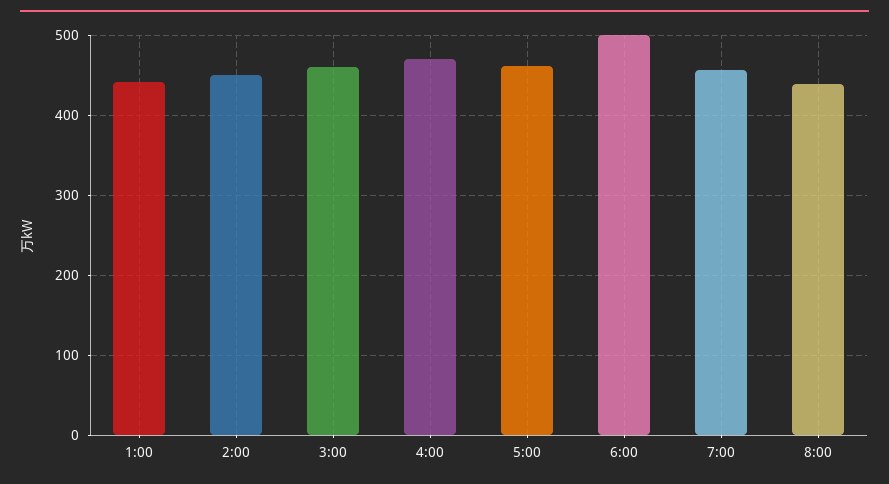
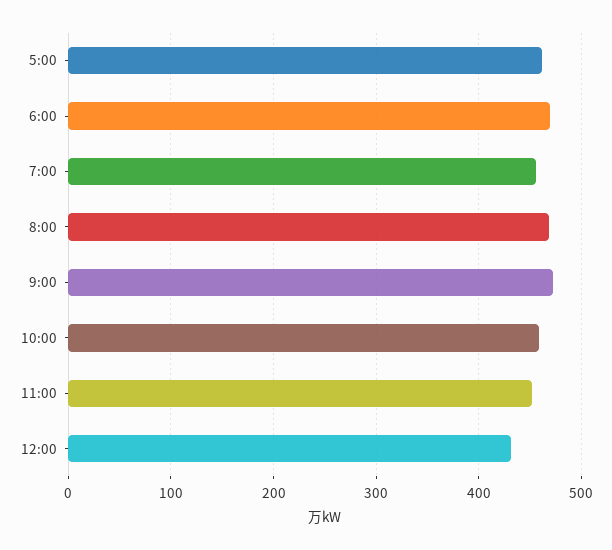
1:00: 440 -> none
2:00: 450 -> none
3:00: 460 -> none
4:00: 470 -> none
6:00: 500 -> 470
8:00: 440 -> 470
9:00: none -> 470
10:00: none -> 460
11:00: none -> 450
12:00: none -> 430

